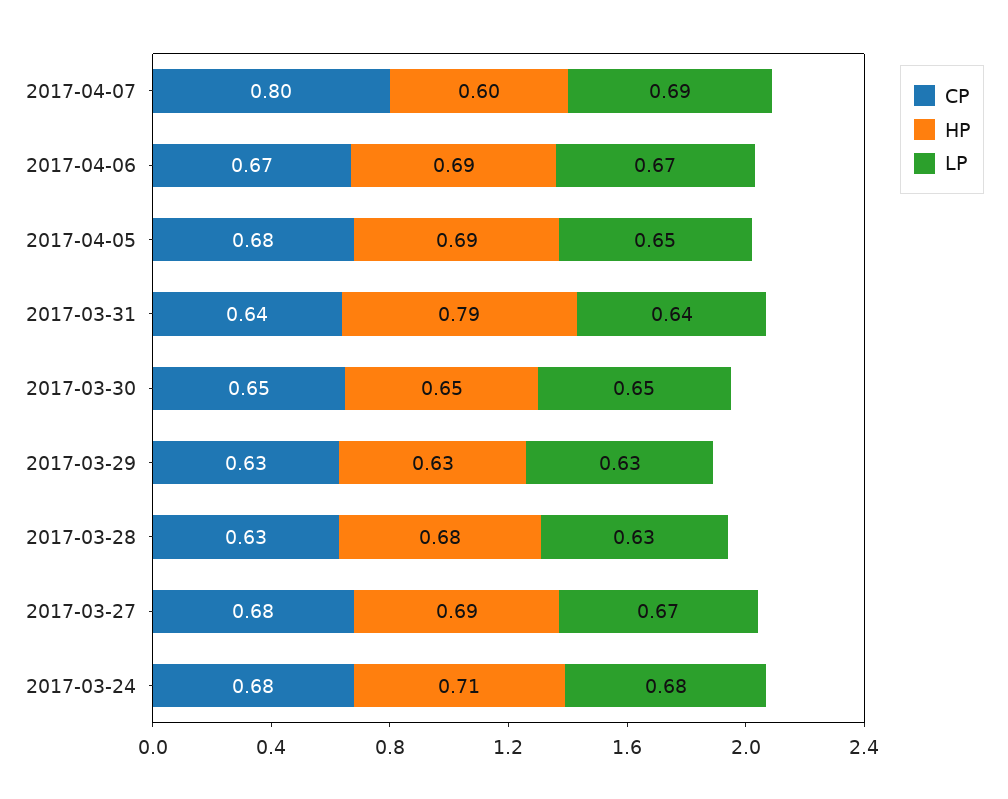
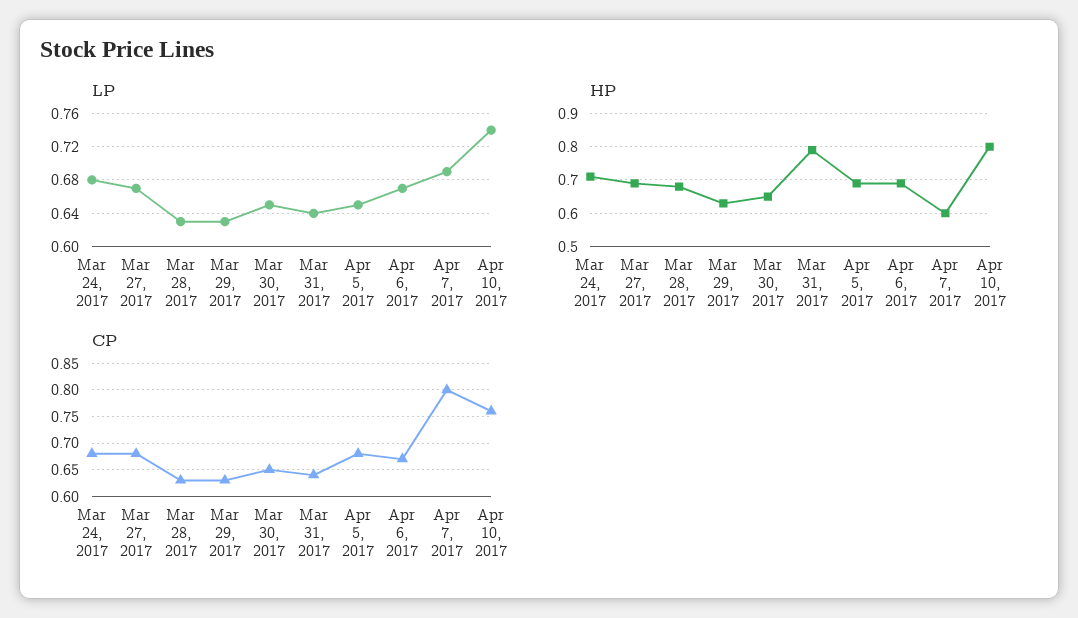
LP, Apr 10, 2017: none -> 0.74
HP, Apr 10, 2017: none -> 0.8
CP, Apr 10, 2017: none -> 0.75

